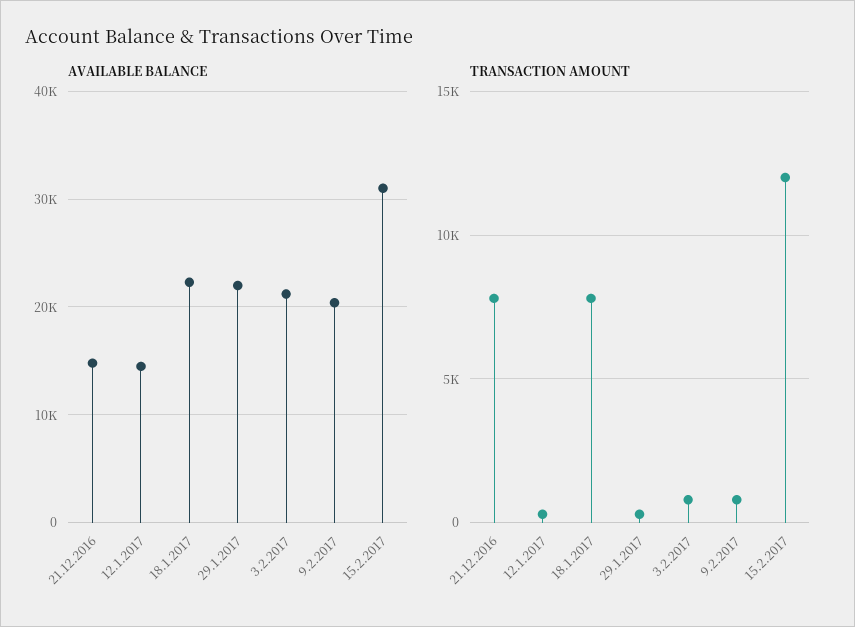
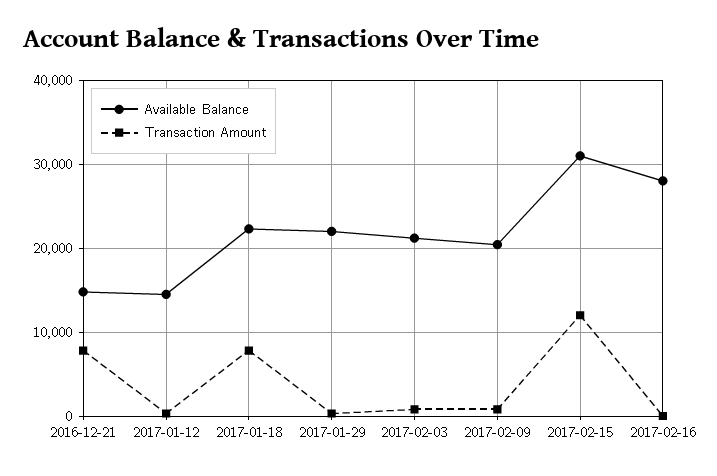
AVAILABLE BALANCE, 2017-02-16: none -> 28000
TRANSACTION AMOUNT, 2017-02-16: none -> 0

